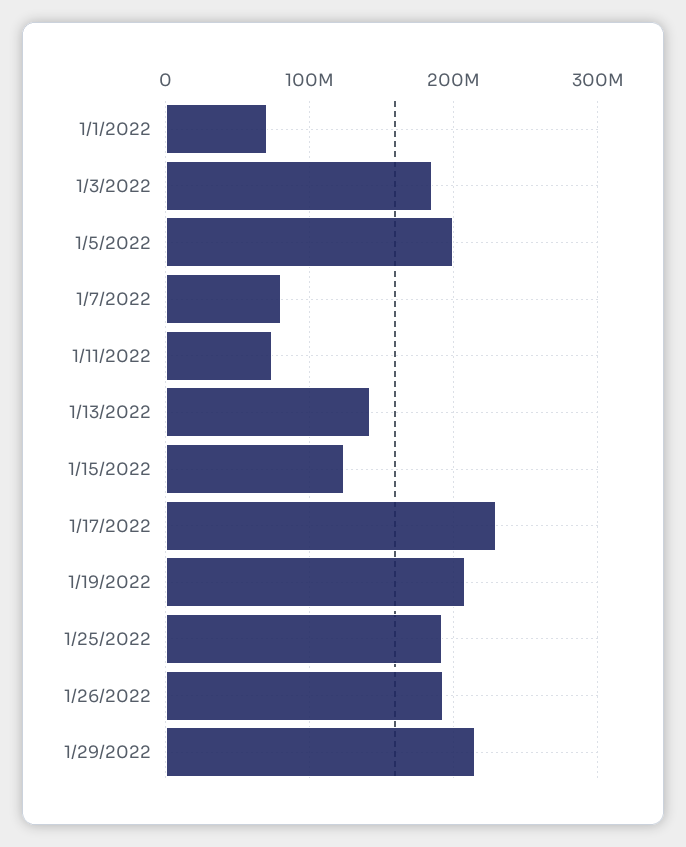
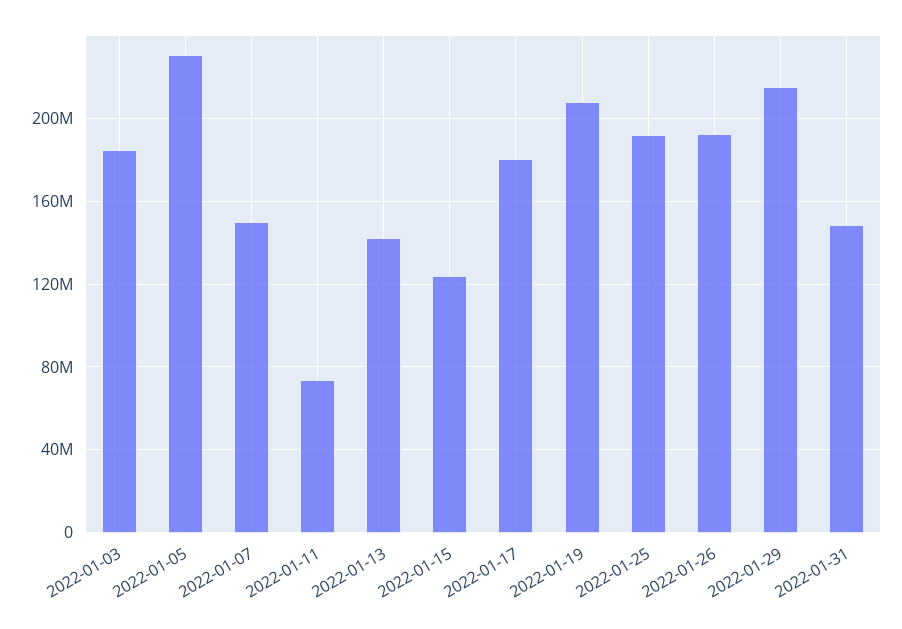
1/1/2022: 70000000 -> none
1/5/2022: 200000000 -> 230000000
1/7/2022: 80000000 -> 150000000
1/17/2022: 230000000 -> 180000000
2022-01-31: none -> 150000000

